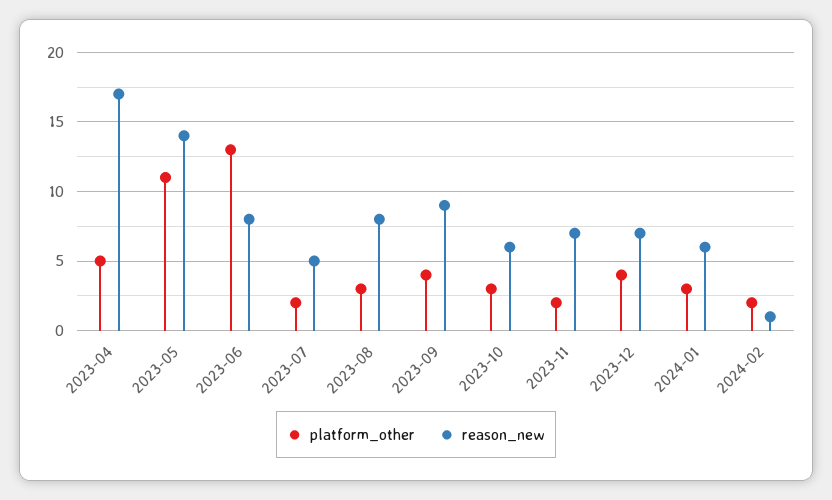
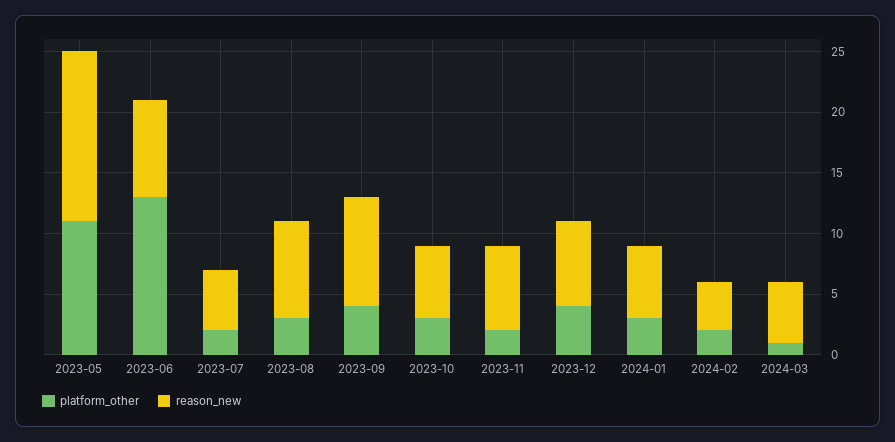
platform_other, 2023-04: 5 -> none
reason_new, 2023-04: 17 -> none
reason_new, 2024-02: 1 -> 4
platform_other, 2024-03: none -> 1
reason_new, 2024-03: none -> 5

